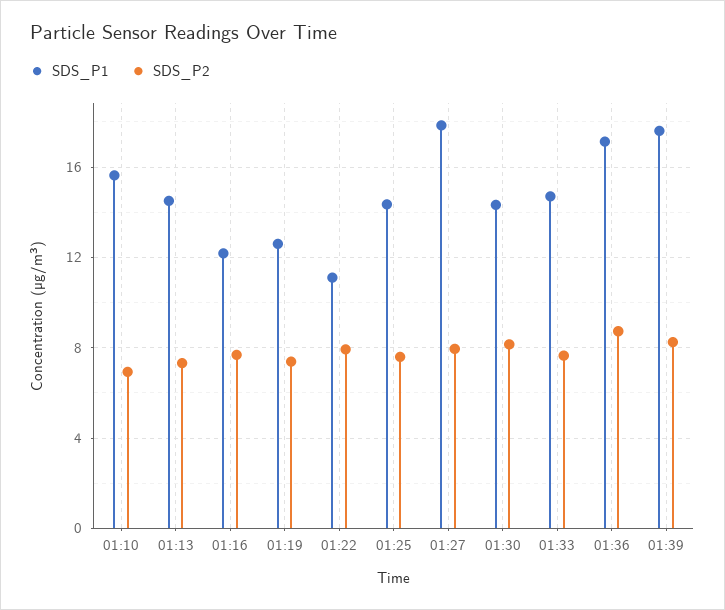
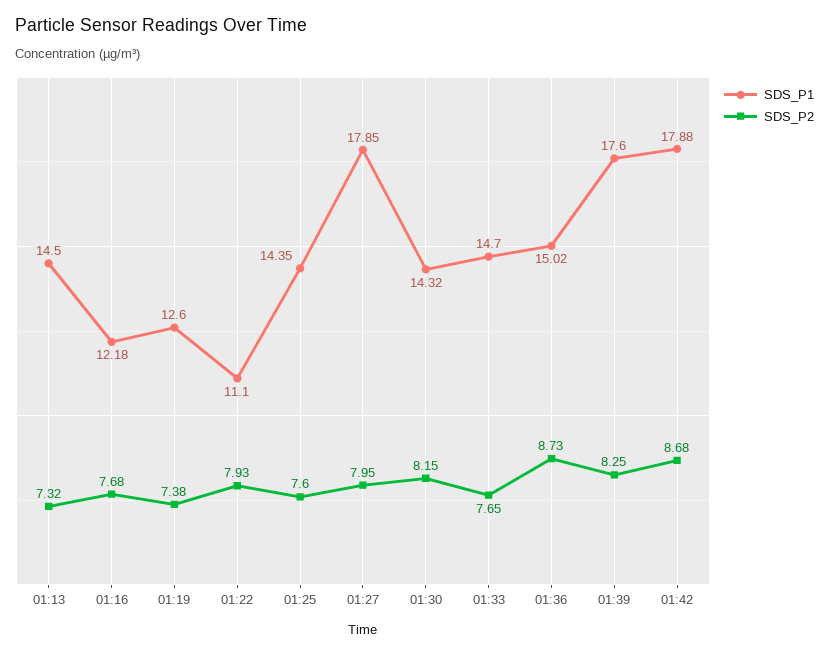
SDS_P1, 01:10: 15.5 -> none
SDS_P2, 01:10: 7 -> none
SDS_P1, 01:36: 17 -> 15.02
SDS_P1, 01:42: none -> 17.88
SDS_P2, 01:42: none -> 8.68

